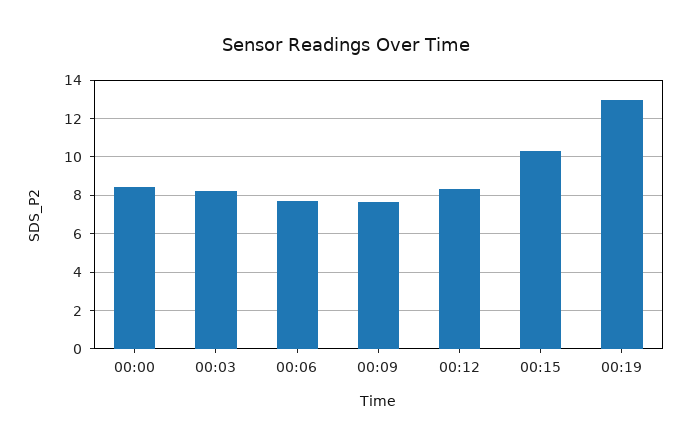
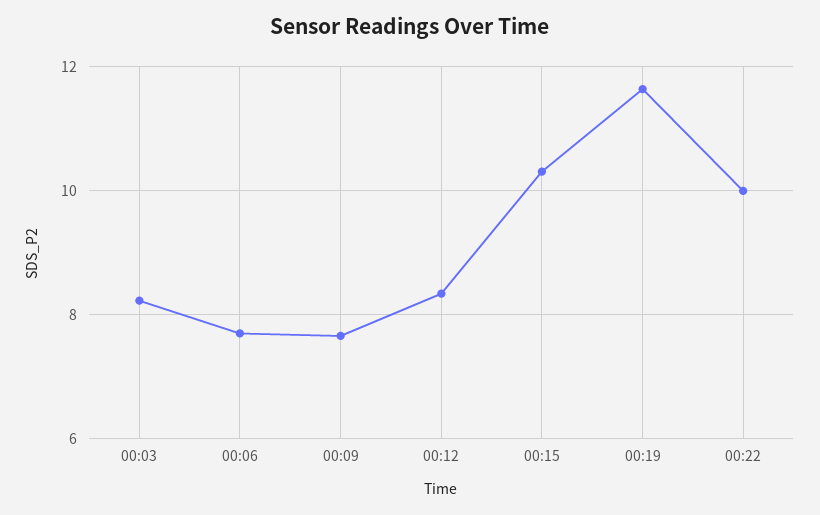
00:00: 8.5 -> none
00:19: 13 -> 11.6
00:22: none -> 10

